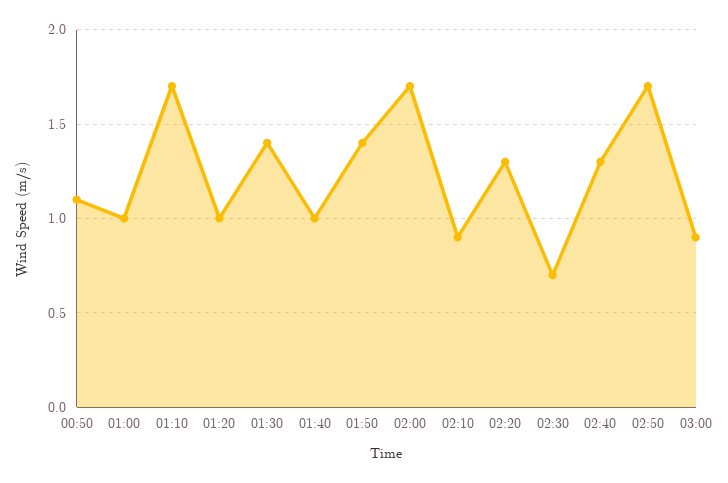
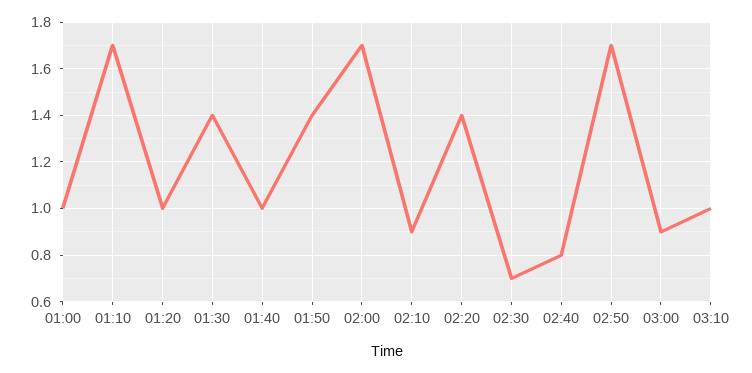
00:50: 1.1 -> none
02:20: 1.3 -> 1.4
02:40: 1.3 -> 0.8
03:10: none -> 1

